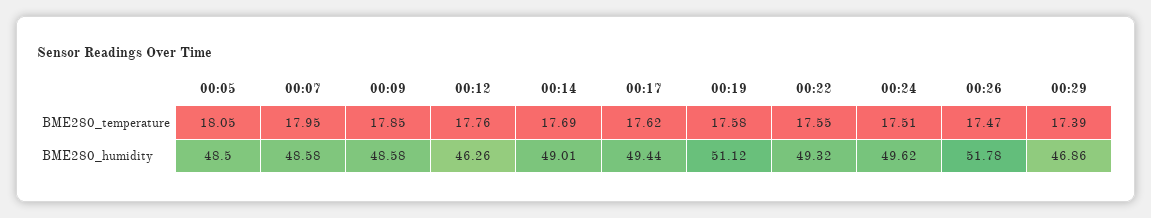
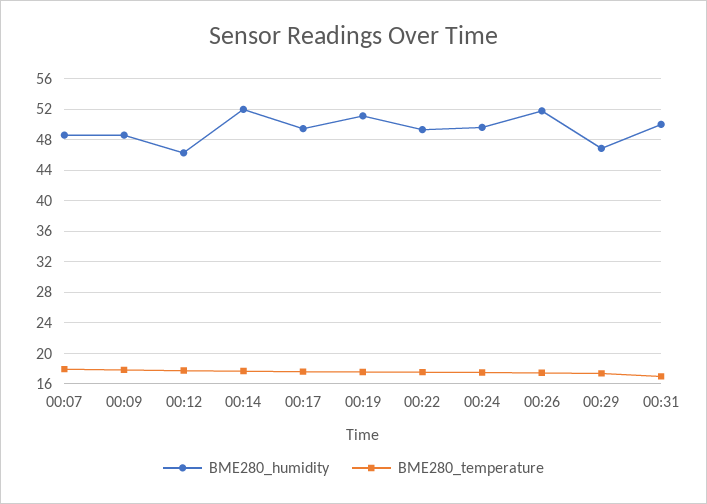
BME280_temperature, 00:05: 18.05 -> none
BME280_humidity, 00:05: 48.5 -> none
BME280_humidity, 00:14: 49.01 -> 52
BME280_humidity, 00:31: none -> 50
BME280_temperature, 00:31: none -> 17

